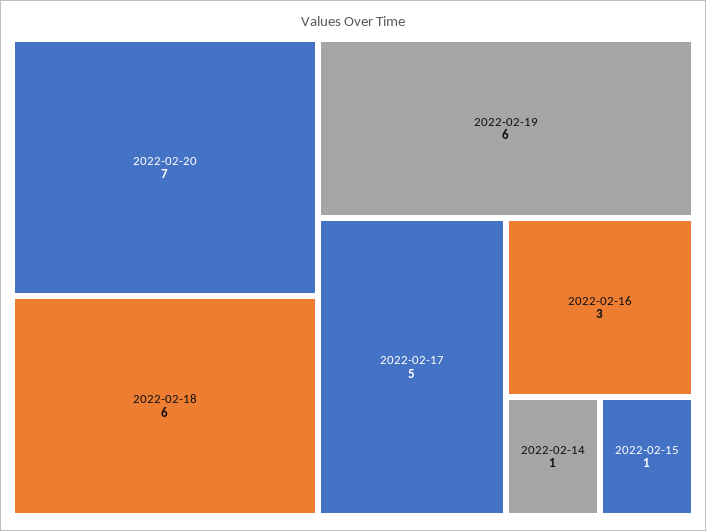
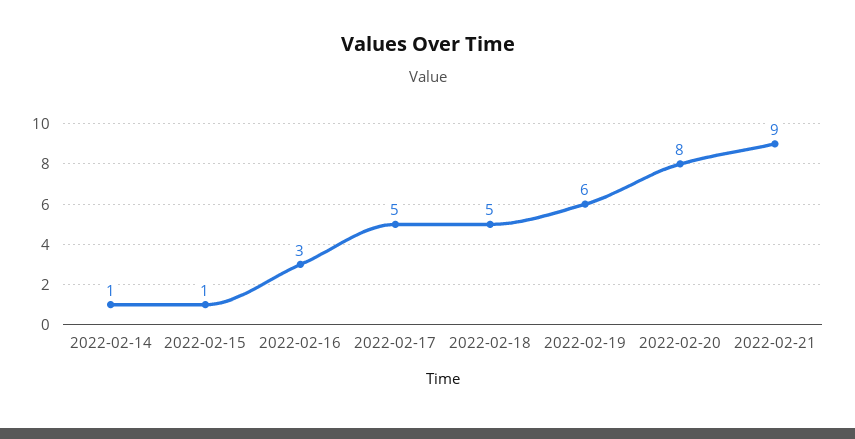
2022-02-20: 7 -> 8
2022-02-18: 6 -> 5
2022-02-21: none -> 9

